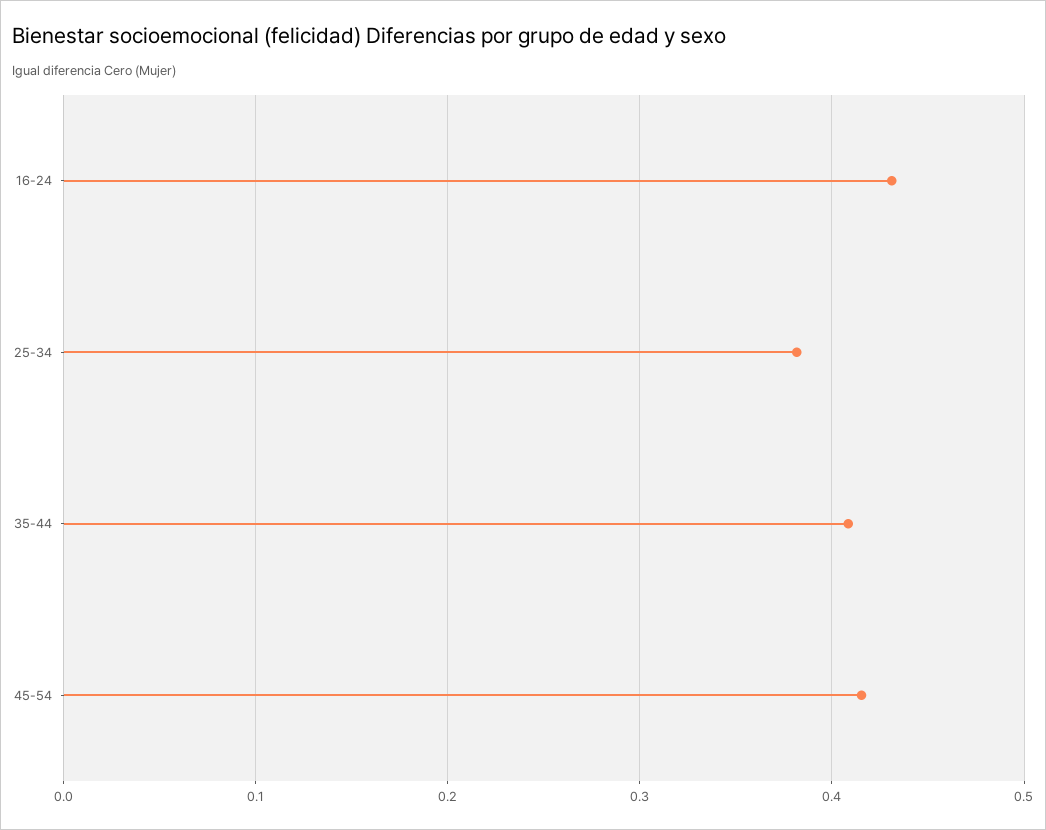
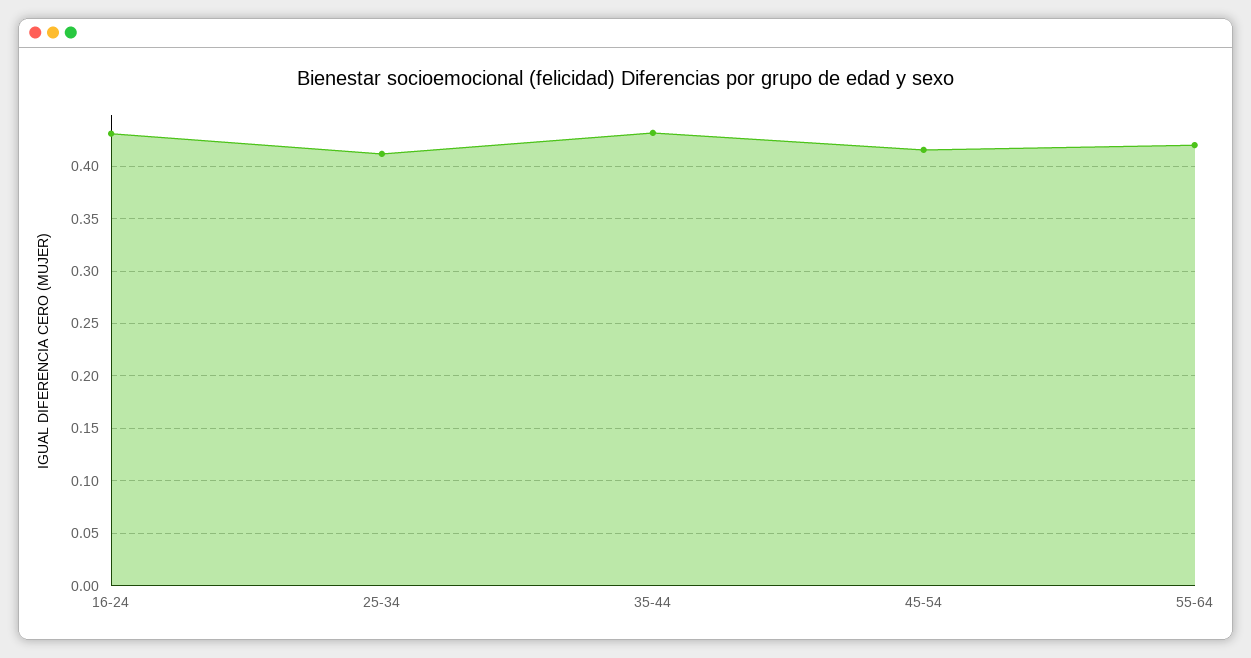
25-34: 0.38 -> 0.41
35-44: 0.41 -> 0.43
55-64: none -> 0.42

